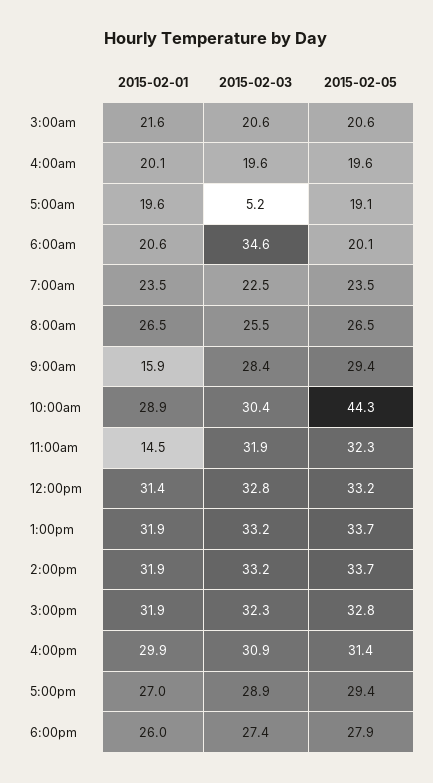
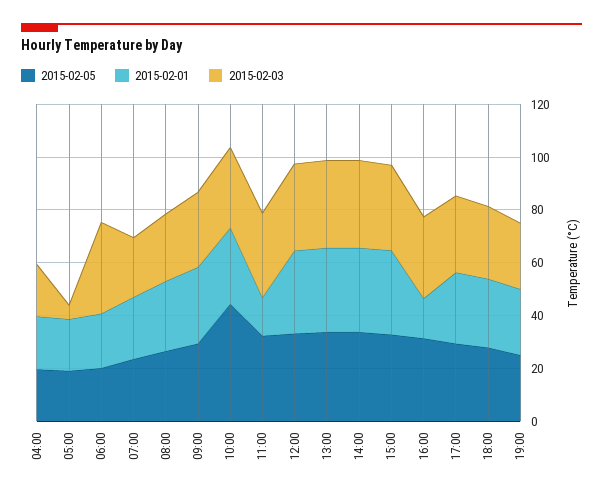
2015-02-01, 3:00am: 21.6 -> none
2015-02-03, 3:00am: 20.6 -> none
2015-02-05, 3:00am: 20.6 -> none
2015-02-01, 9:00am: 15.9 -> 30
2015-02-01, 4:00pm: 29.9 -> 15
2015-02-05, 19:00: none -> 25
2015-02-01, 19:00: none -> 25
2015-02-03, 19:00: none -> 25

